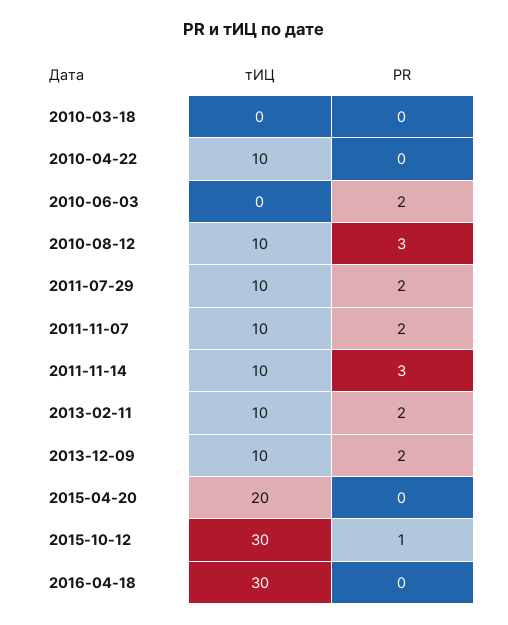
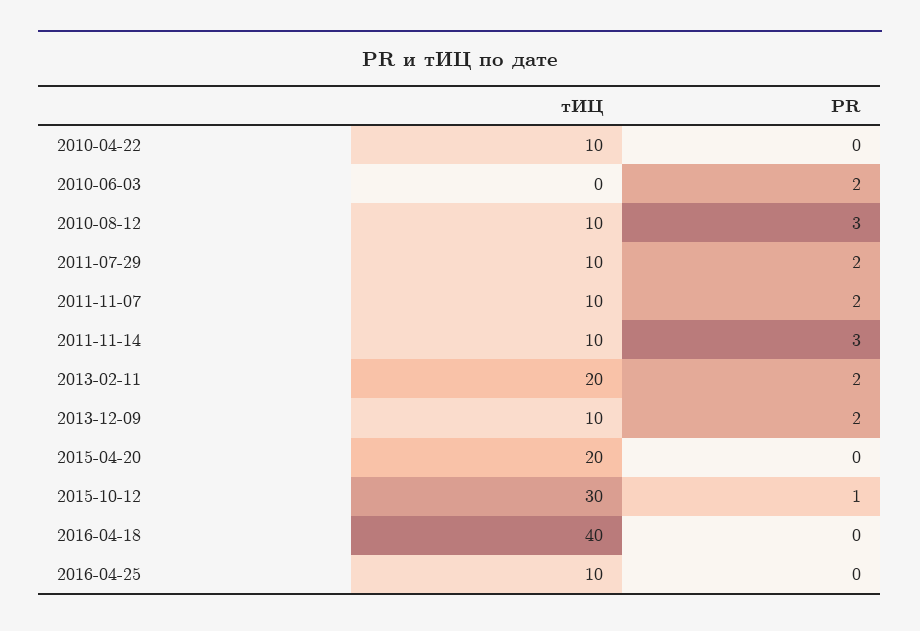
тИЦ, 2010-03-18: 0 -> none
PR, 2010-03-18: 0 -> none
тИЦ, 2013-02-11: 10 -> 20
тИЦ, 2016-04-18: 30 -> 40
тИЦ, 2016-04-25: none -> 10
PR, 2016-04-25: none -> 0

